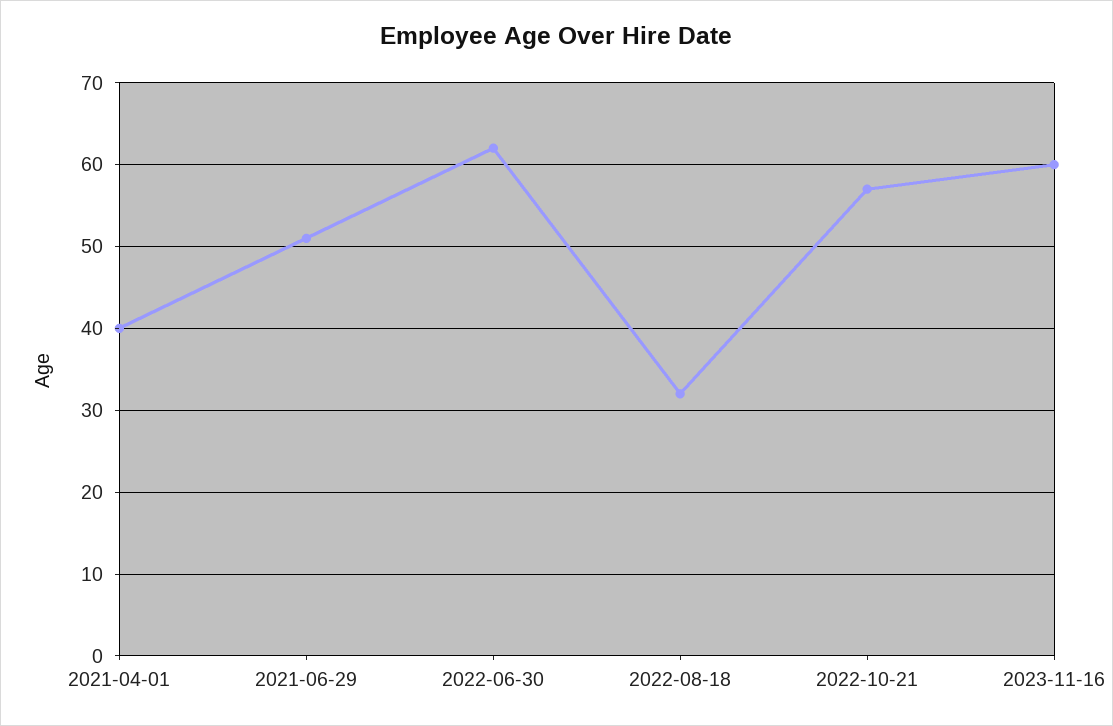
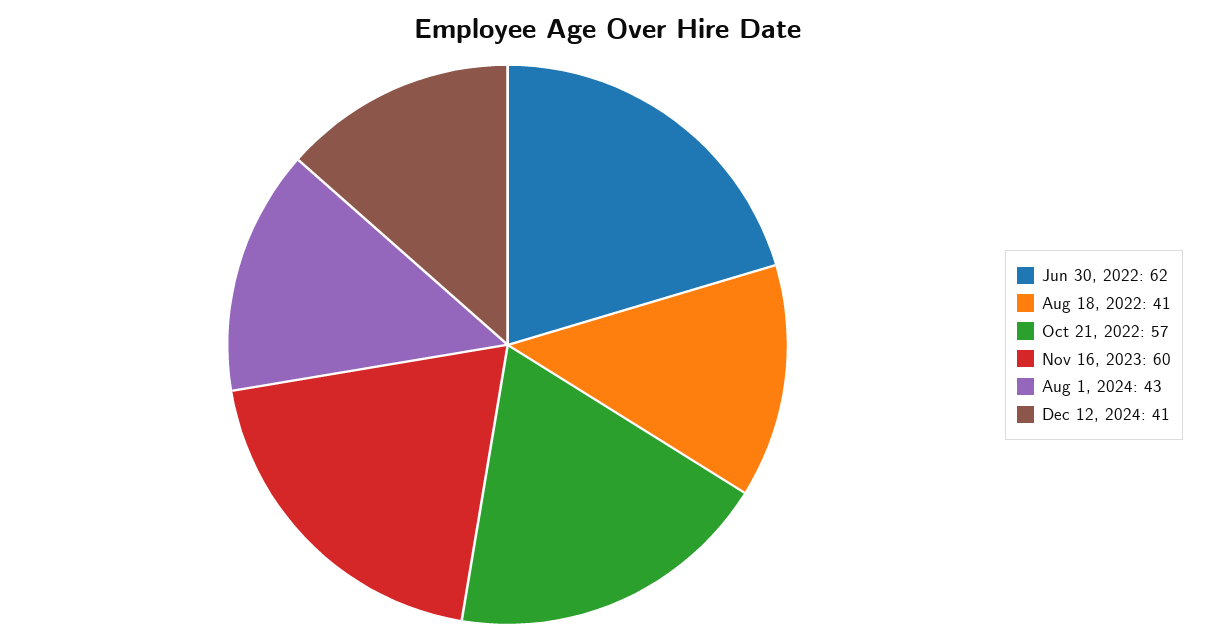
2021-04-01: 40 -> none
2021-06-29: 51 -> none
2022-08-18: 32 -> 41
Aug 1, 2024: none -> 43
Dec 12, 2024: none -> 41

